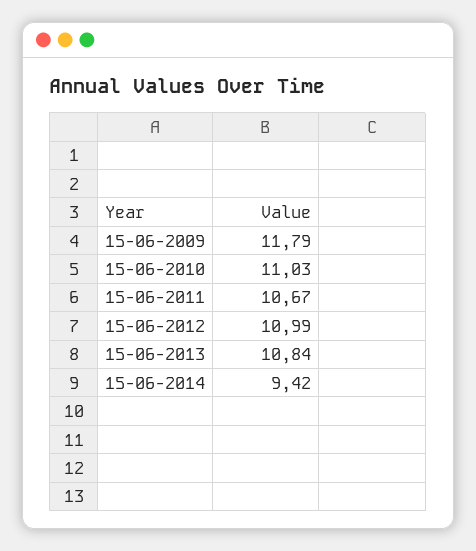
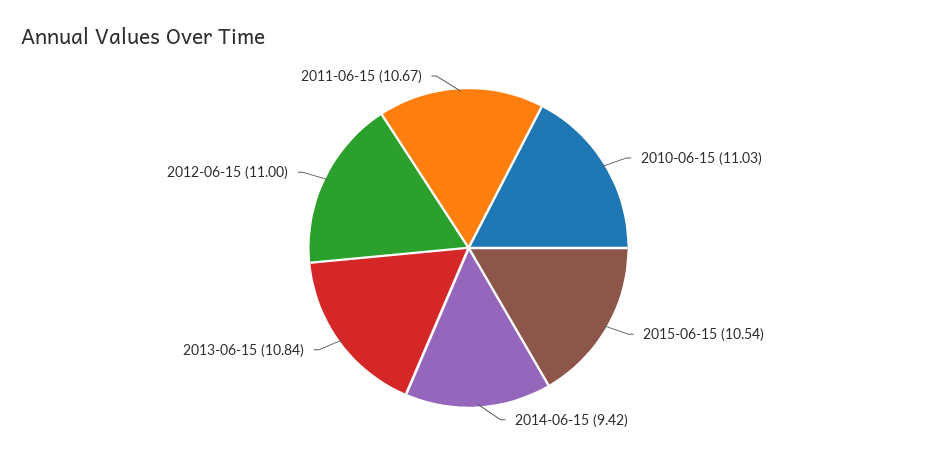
15-06-2009: 11.79 -> none
15-06-2012: 10.99 -> 11
2015-06-15: none -> 10.54

